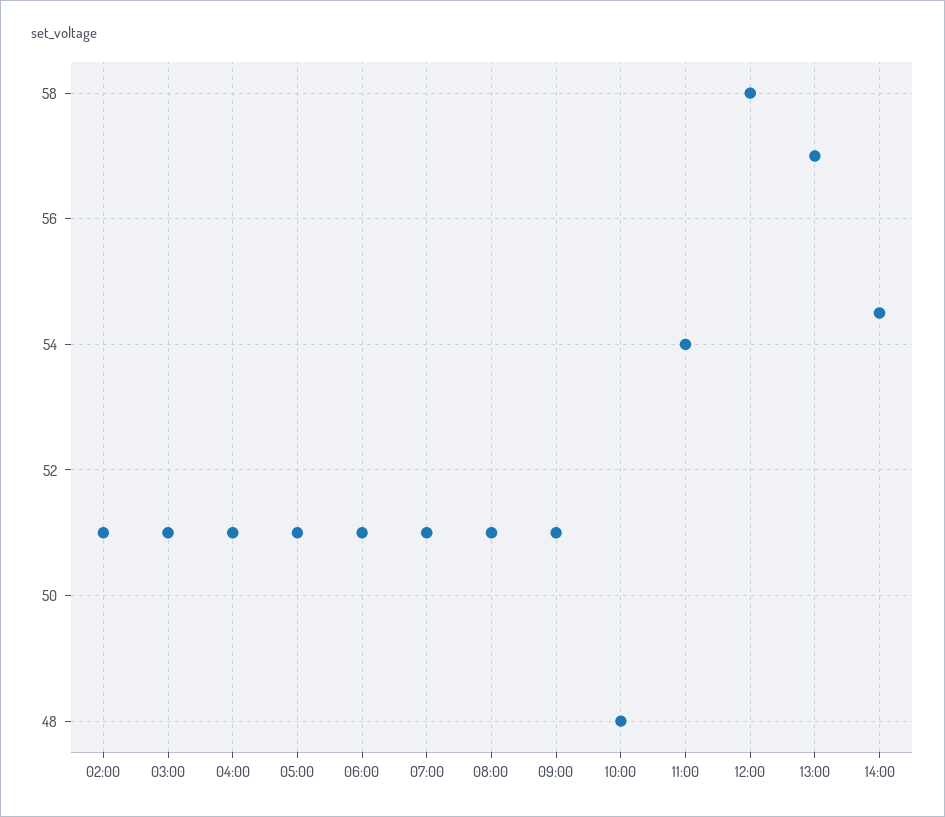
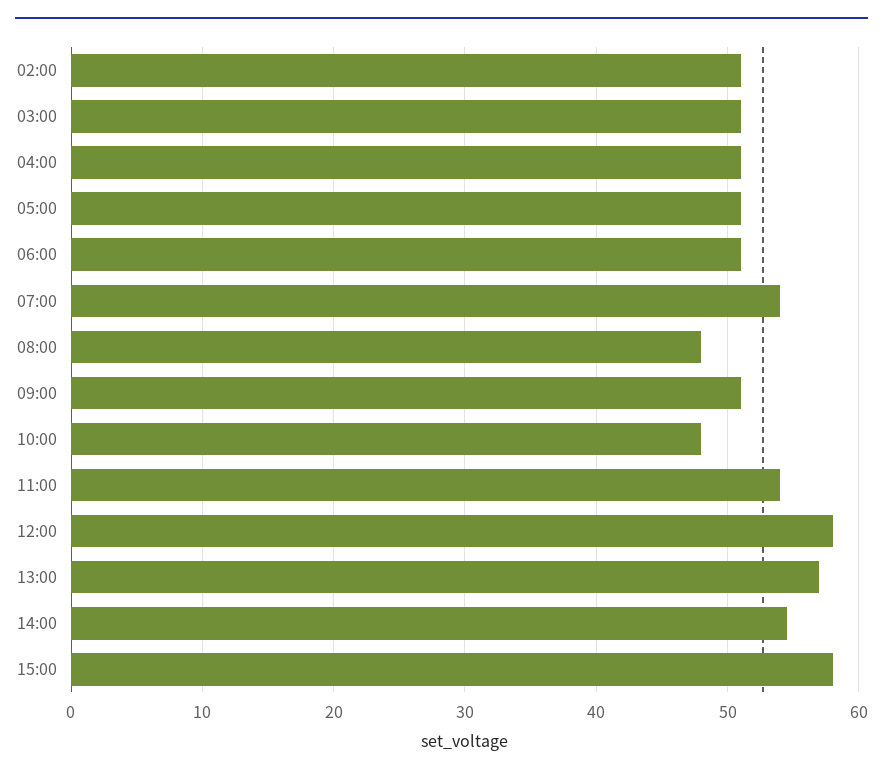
07:00: 51 -> 54
08:00: 51 -> 48
15:00: none -> 58

